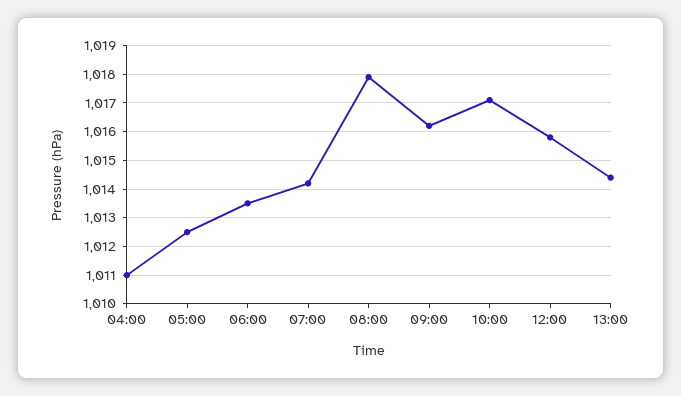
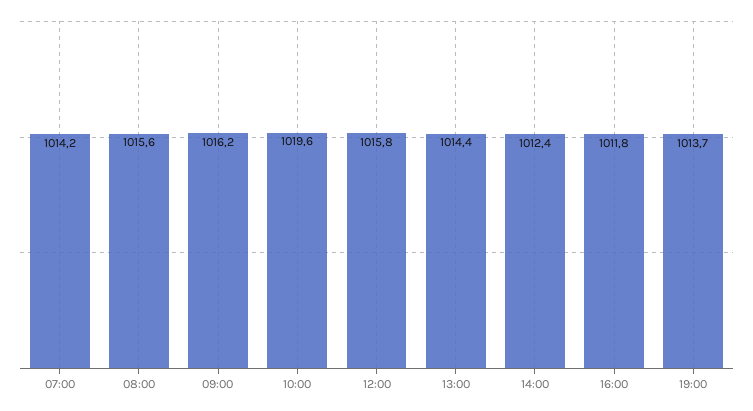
04:00: 1011 -> none
05:00: 1012.5 -> none
06:00: 1013.5 -> none
08:00: 1018 -> 1015.6
10:00: 1017 -> 1019.6
14:00: none -> 1012.4
16:00: none -> 1011.8
19:00: none -> 1013.7

